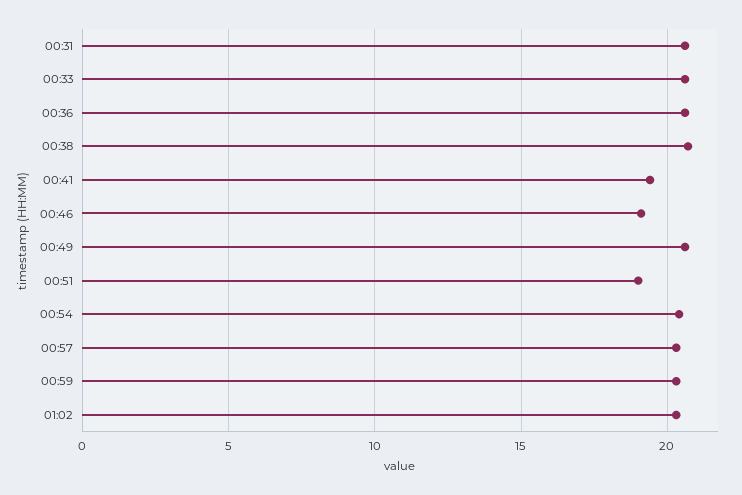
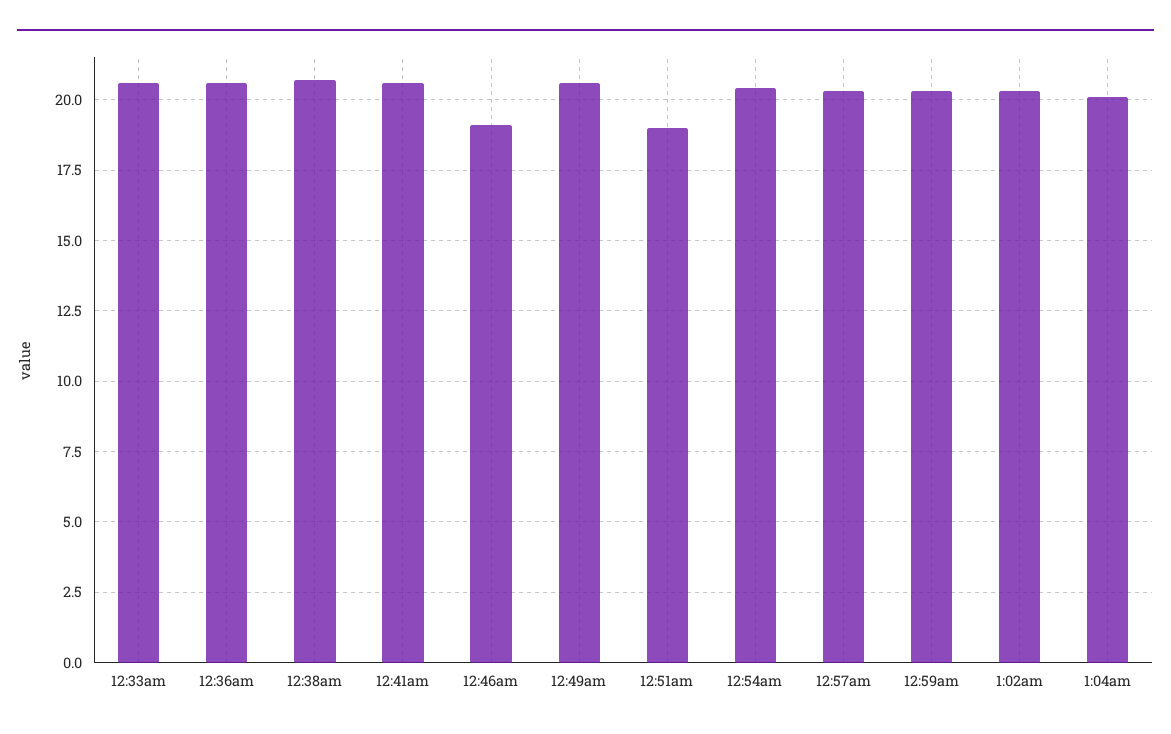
00:31: 20.5 -> none
00:41: 19.5 -> 20.5
1:04am: none -> 20

